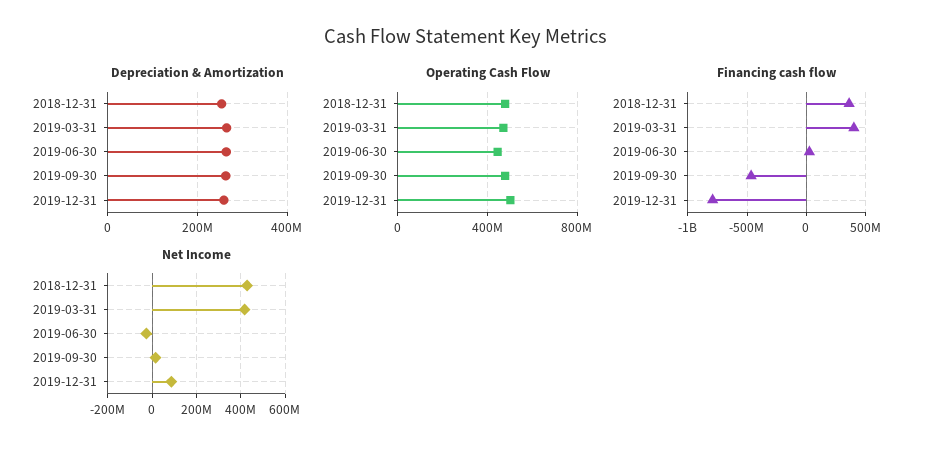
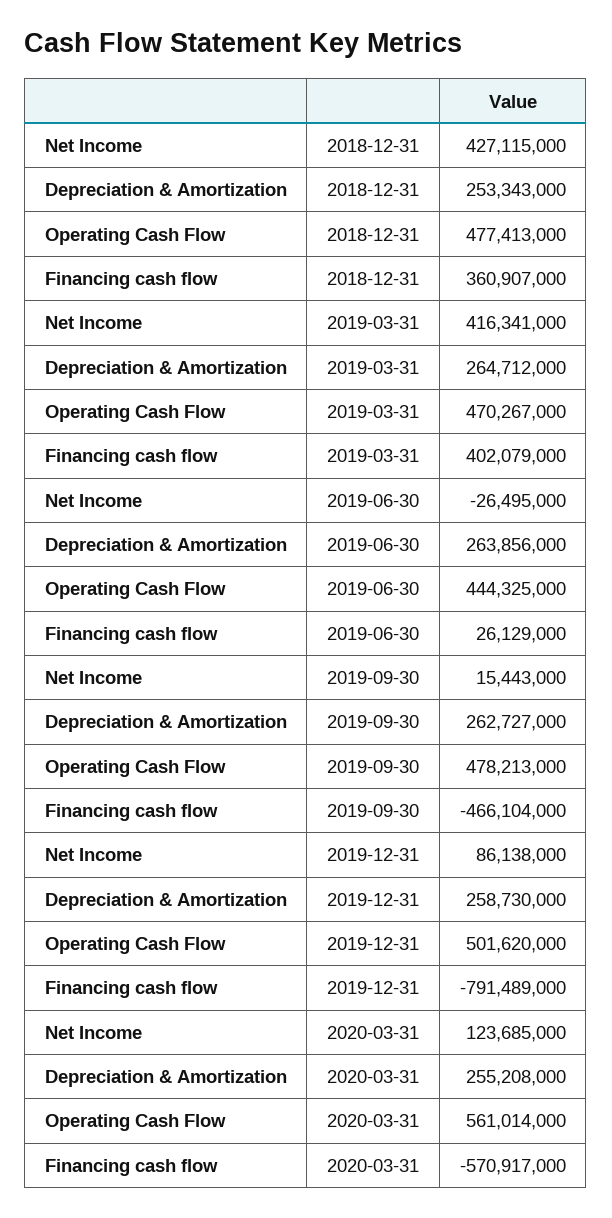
Net Income, 2020-03-31: none -> 123685000
Depreciation & Amortization, 2020-03-31: none -> 255208000
Operating Cash Flow, 2020-03-31: none -> 561014000
Financing cash flow, 2020-03-31: none -> -570917000

